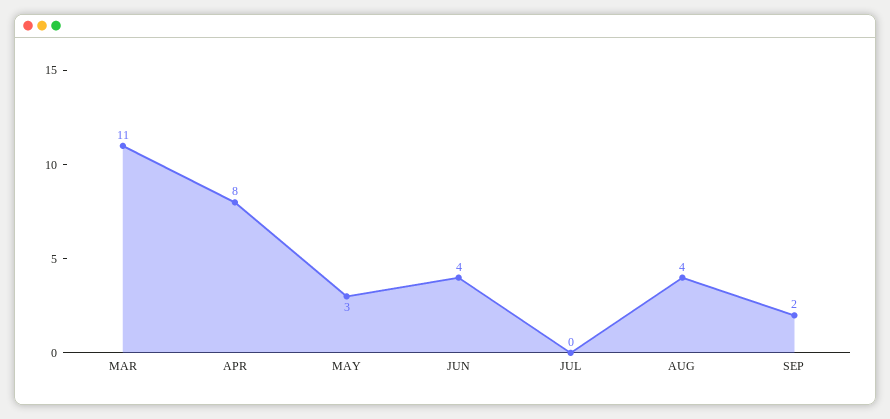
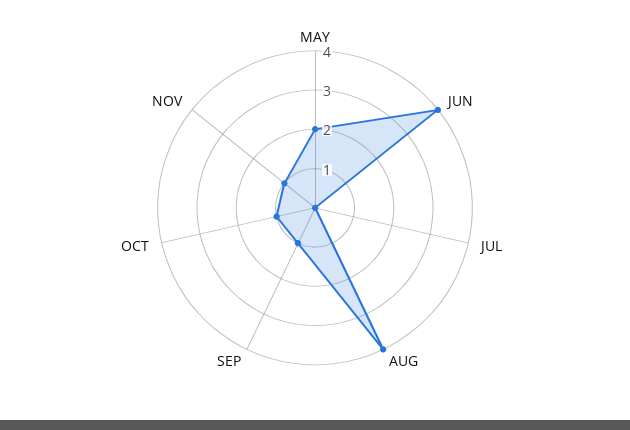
MAR: 11 -> none
APR: 8 -> none
MAY: 3 -> 2
SEP: 2 -> 1
OCT: none -> 1
NOV: none -> 1

